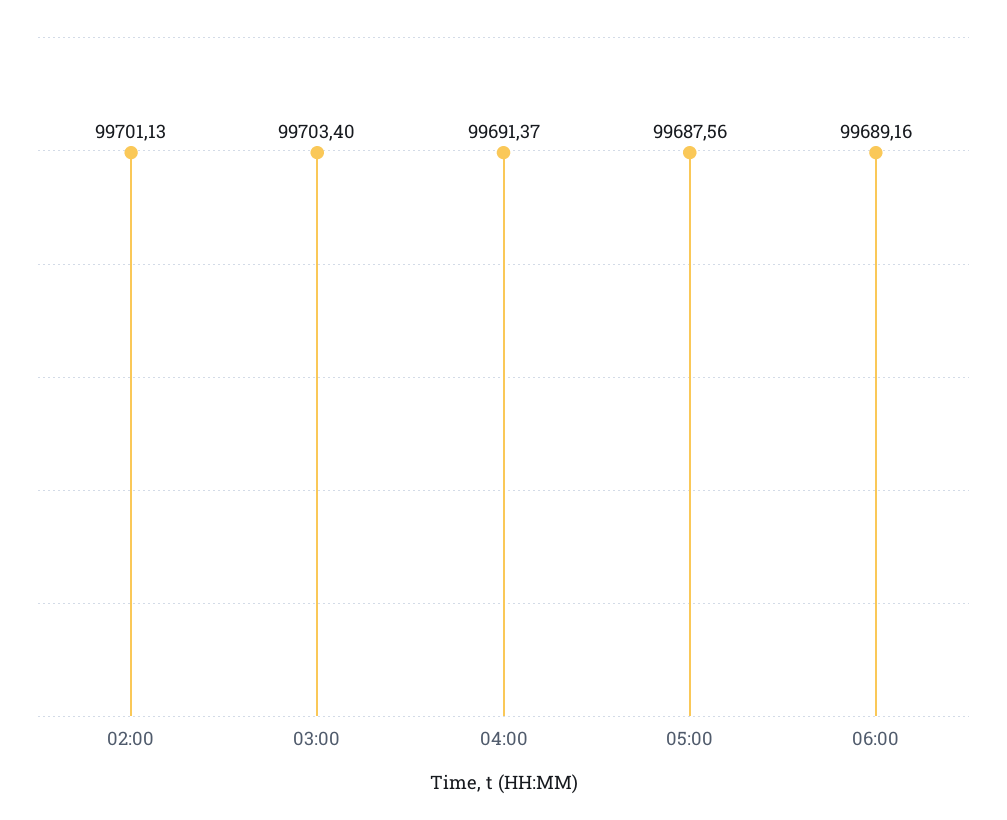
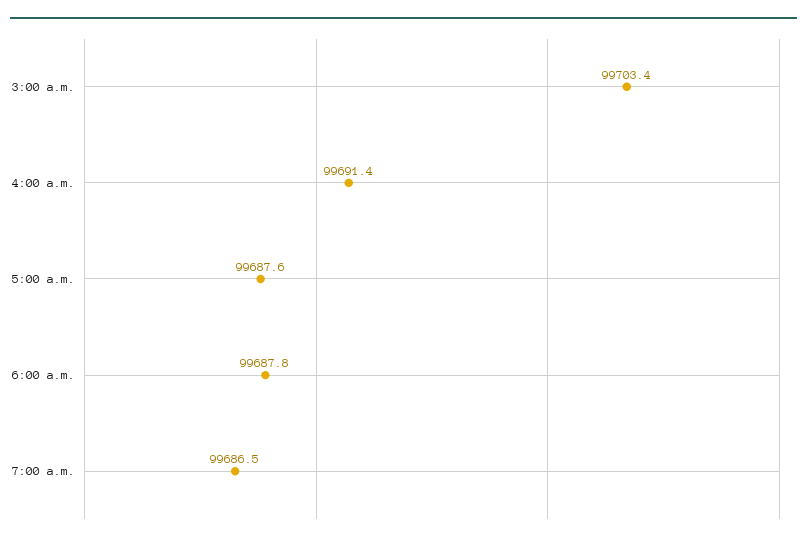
02:00: 99701.13 -> none
06:00: 99689.16 -> 99687.8
7:00 a.m.: none -> 99686.5

